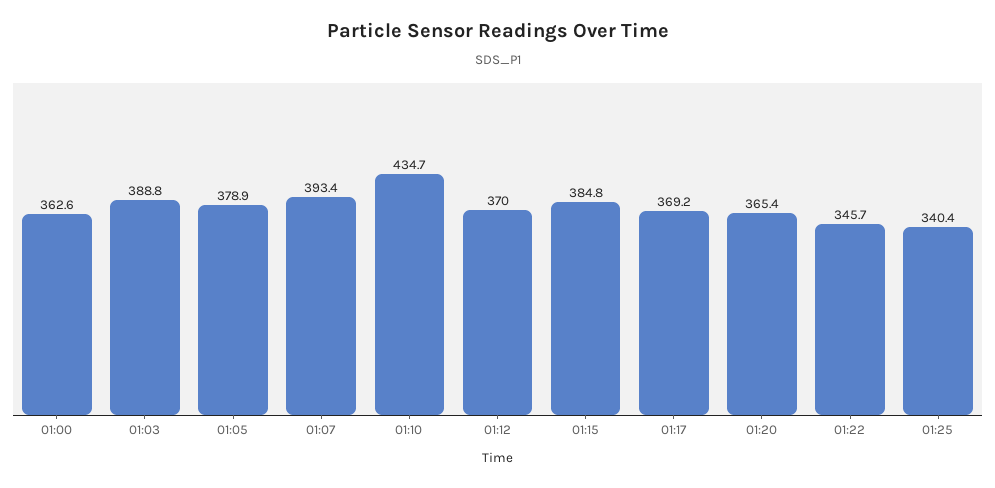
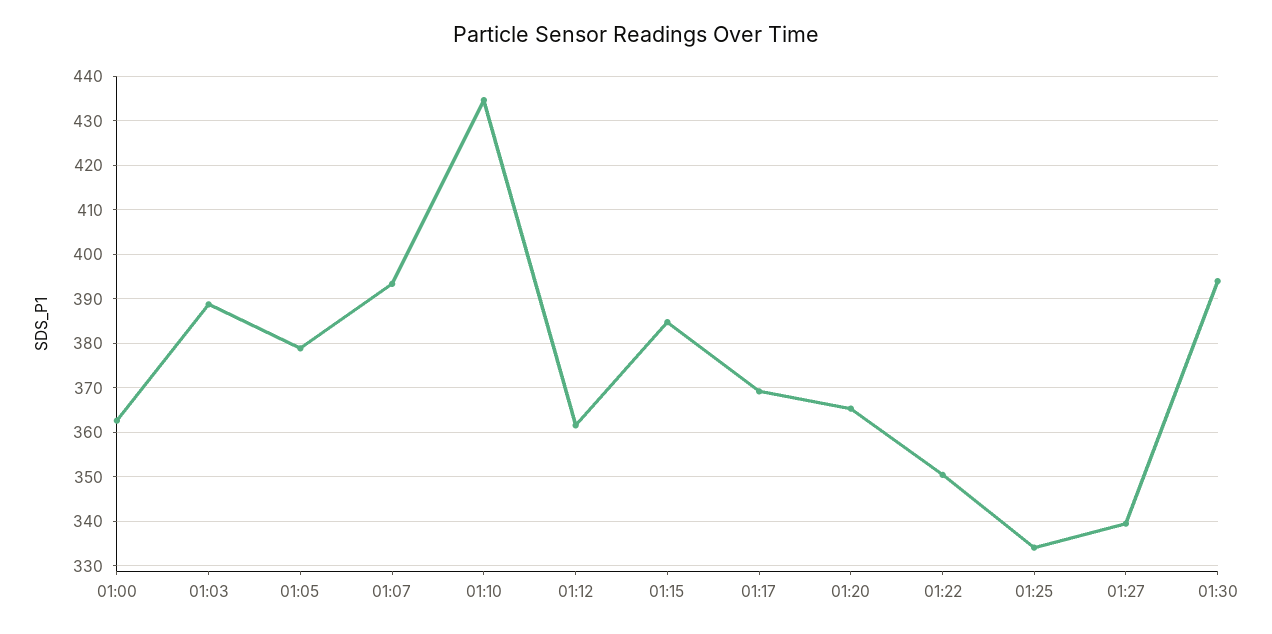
01:12: 370 -> 362
01:22: 345.7 -> 350
01:25: 340.4 -> 334
01:27: none -> 340
01:30: none -> 394

